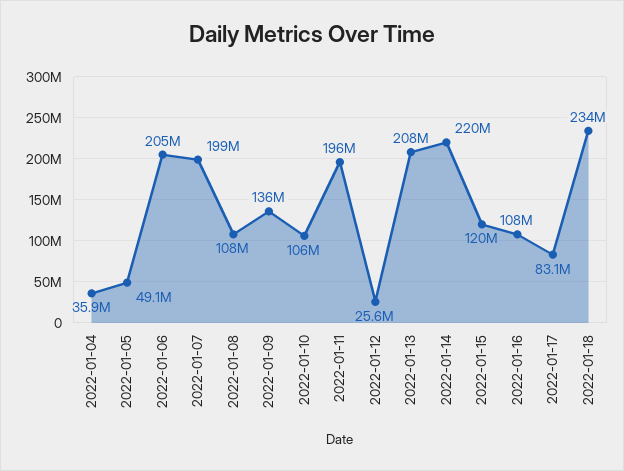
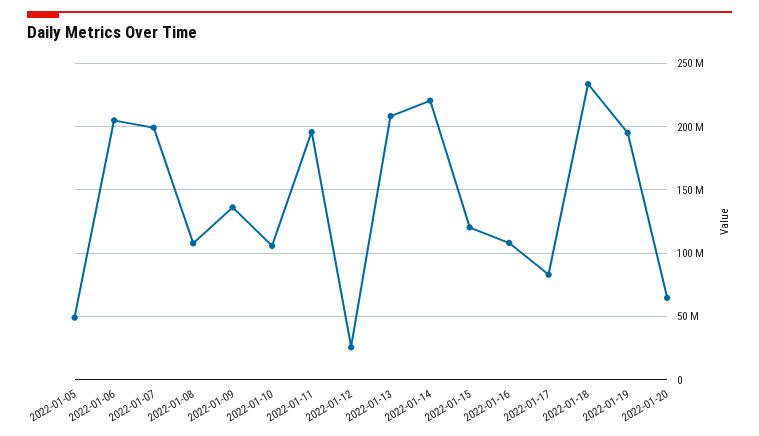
2022-01-04: 35900000 -> none
2022-01-19: none -> 195000000
2022-01-20: none -> 65000000

